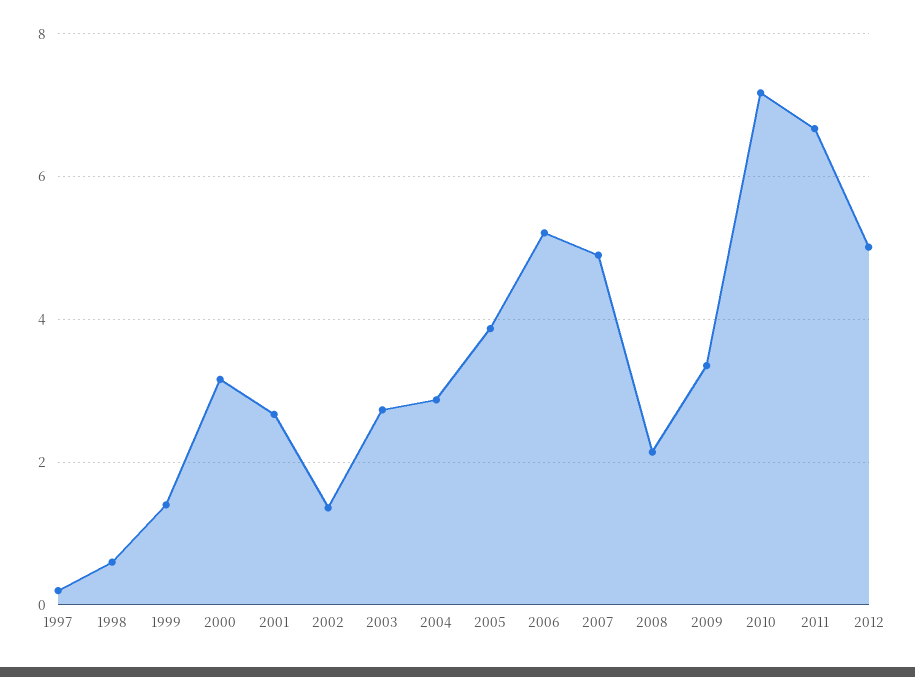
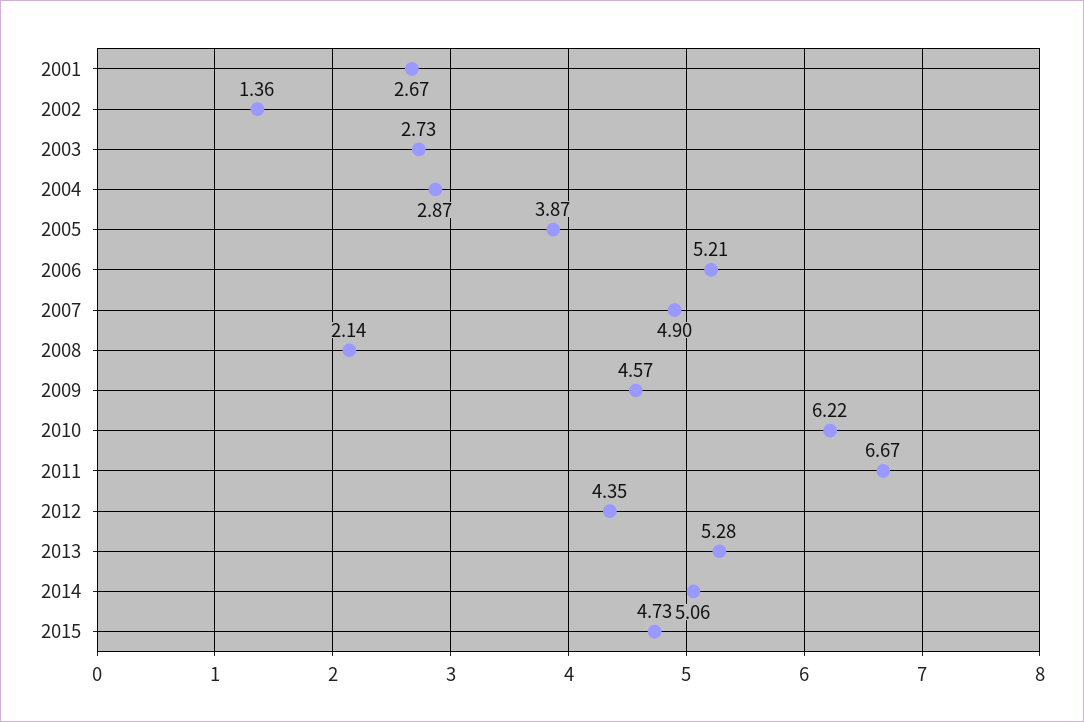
1997: 0.2 -> none
1998: 0.6 -> none
1999: 1.4 -> none
2000: 3.2 -> none
2009: 3.4 -> 4.57
2010: 7.2 -> 6.22
2012: 5 -> 4.35
2013: none -> 5.28
2014: none -> 5.06
2015: none -> 4.73

